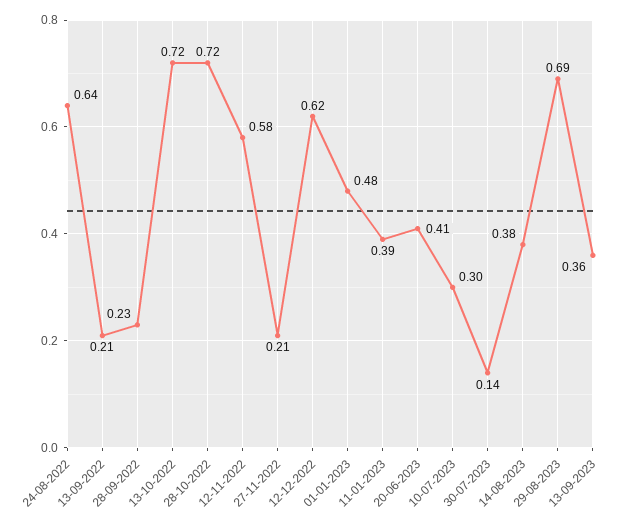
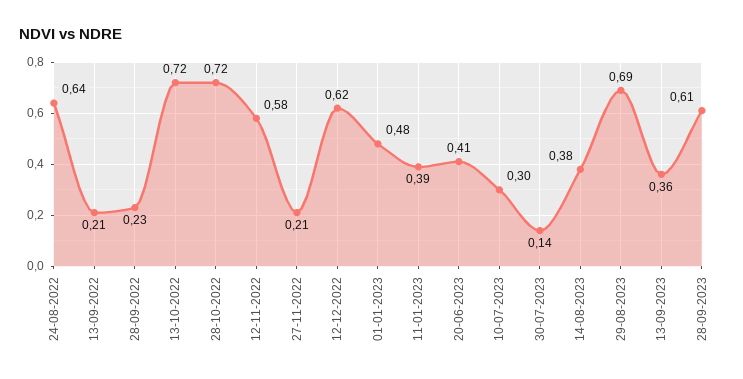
28-09-2023: none -> 0.61

